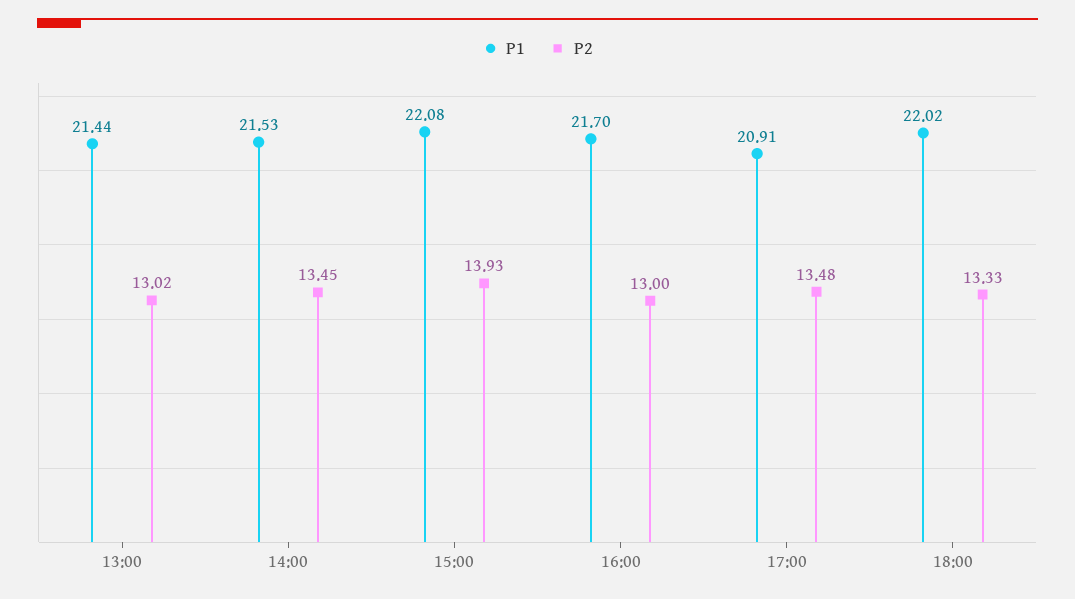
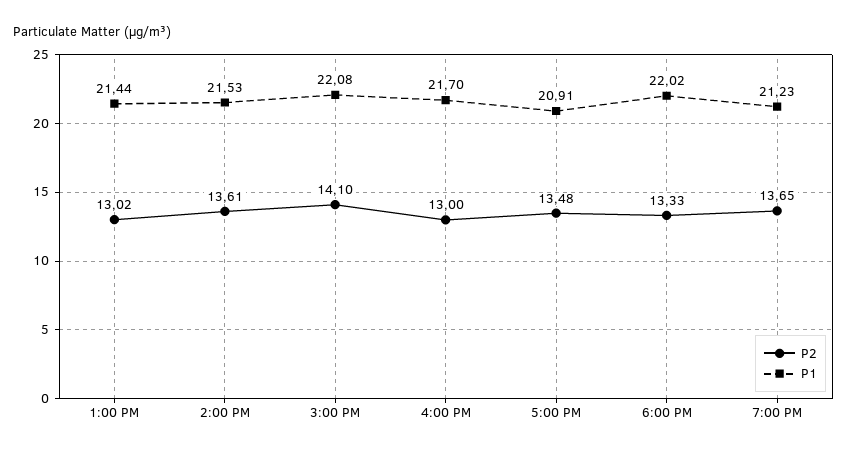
P2, 14:00: 13.45 -> 13.61
P2, 15:00: 13.93 -> 14.1
P2, 7:00 PM: none -> 13.65
P1, 7:00 PM: none -> 21.23

